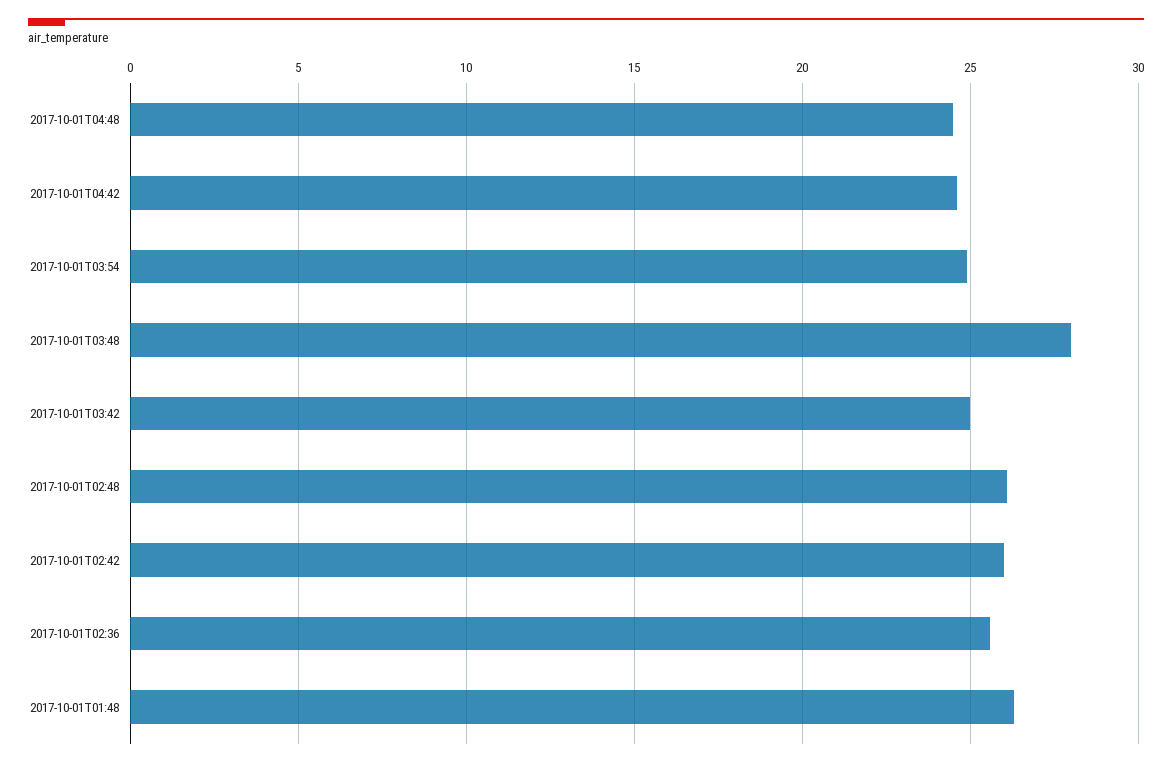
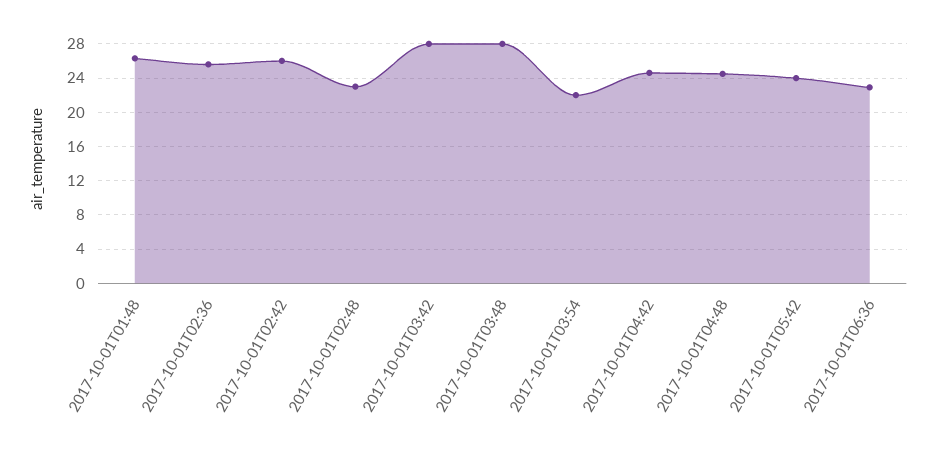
2017-10-01T03:54: 25 -> 22
2017-10-01T03:42: 25 -> 28
2017-10-01T02:48: 26 -> 23
2017-10-01T05:42: none -> 24
2017-10-01T06:36: none -> 23

